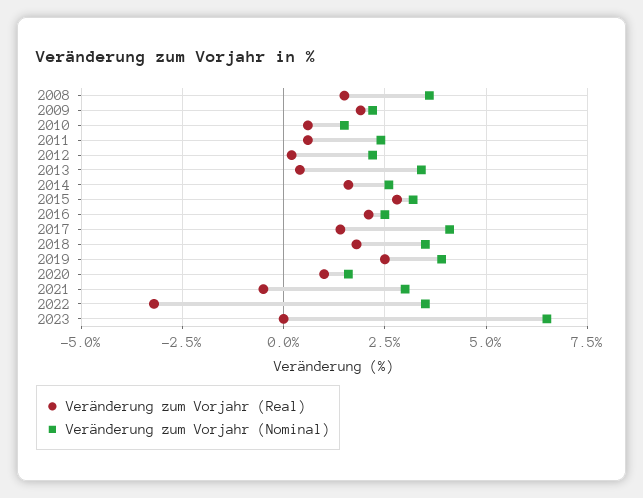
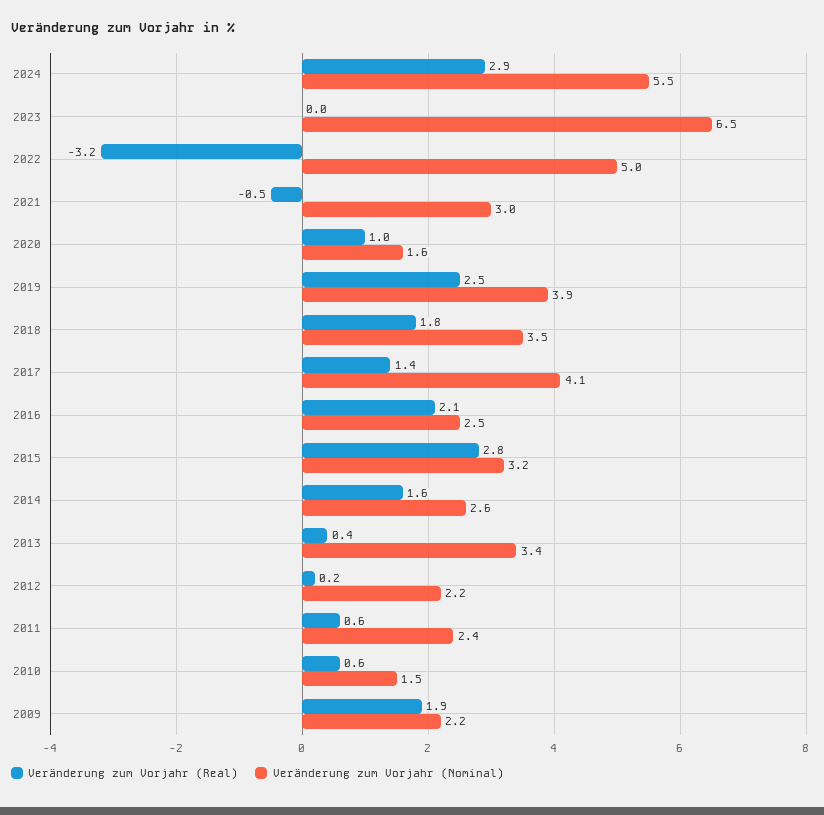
Veränderung zum Vorjahr (Real), 2008: 1.5 -> none
Veränderung zum Vorjahr (Nominal), 2008: 3.5 -> none
Veränderung zum Vorjahr (Nominal), 2022: 3.5 -> 5
Veränderung zum Vorjahr (Real), 2024: none -> 2.9
Veränderung zum Vorjahr (Nominal), 2024: none -> 5.5

